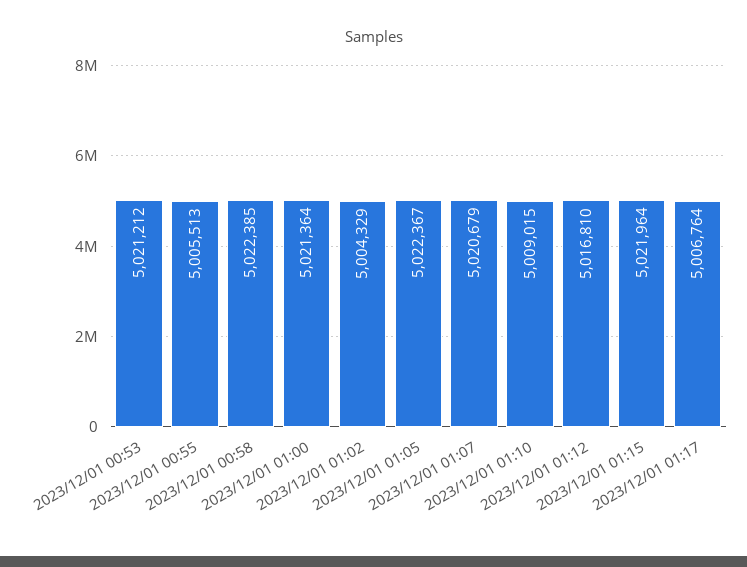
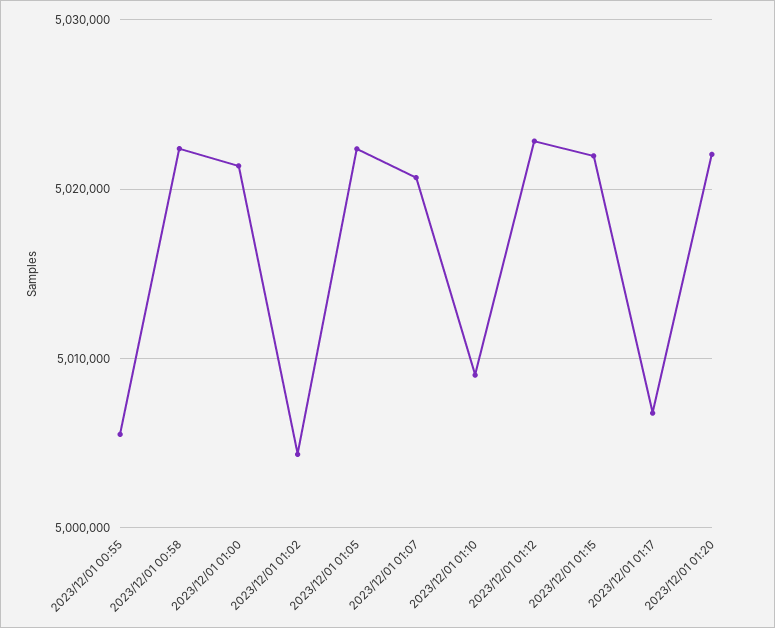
2023/12/01 00:53: 5021212 -> none
2023/12/01 01:12: 5016810 -> 5023000
2023/12/01 01:20: none -> 5022000

